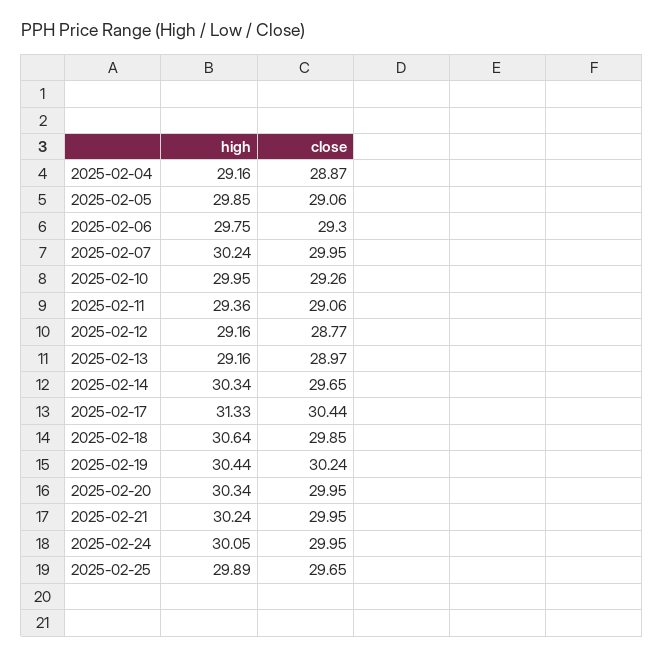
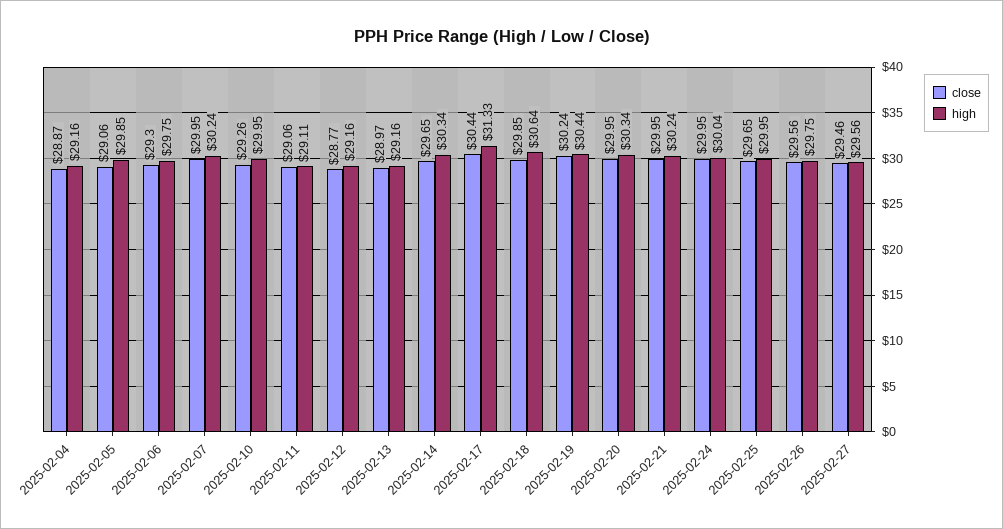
high, 2025-02-11: 29.36 -> 29.11
high, 2025-02-24: 30.05 -> 30.04
high, 2025-02-25: 29.89 -> 29.95
close, 2025-02-26: none -> 29.56
high, 2025-02-26: none -> 29.75
close, 2025-02-27: none -> 29.46
high, 2025-02-27: none -> 29.56

